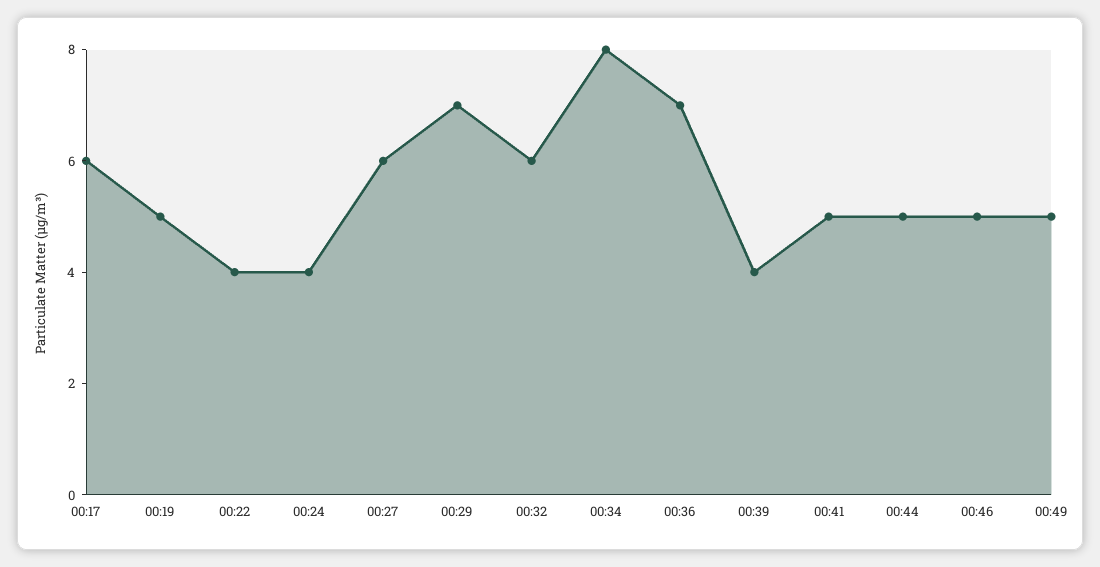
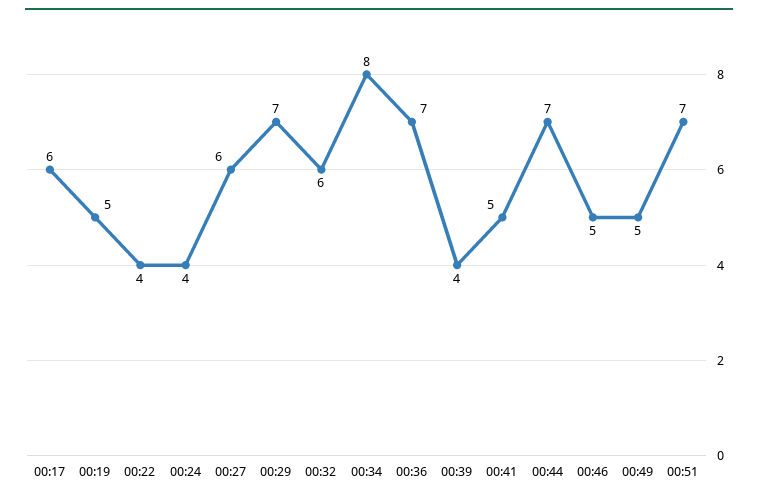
00:44: 5 -> 7
00:51: none -> 7

